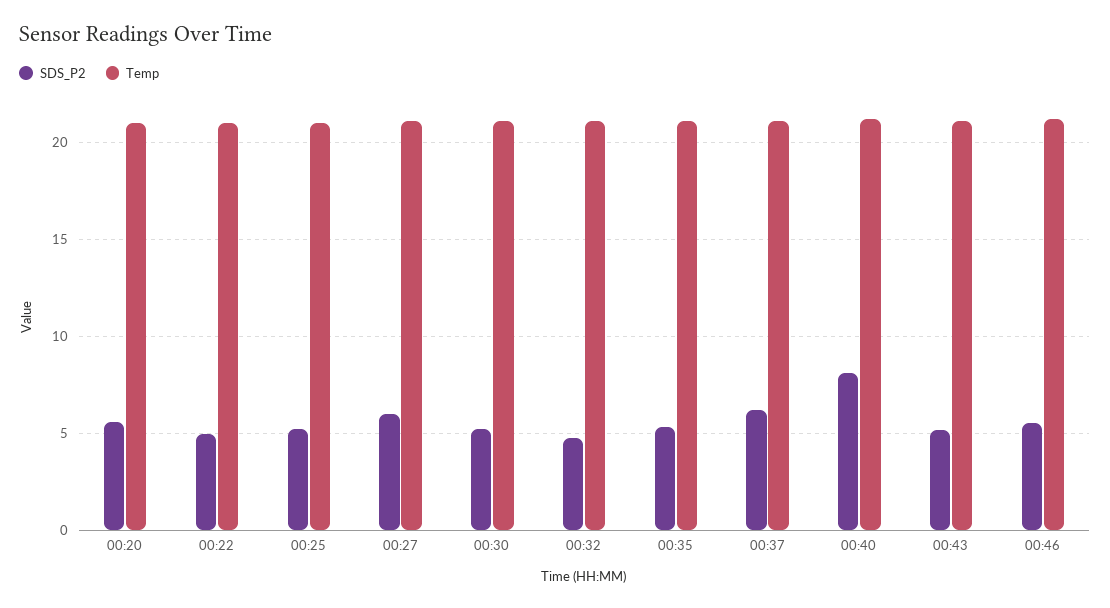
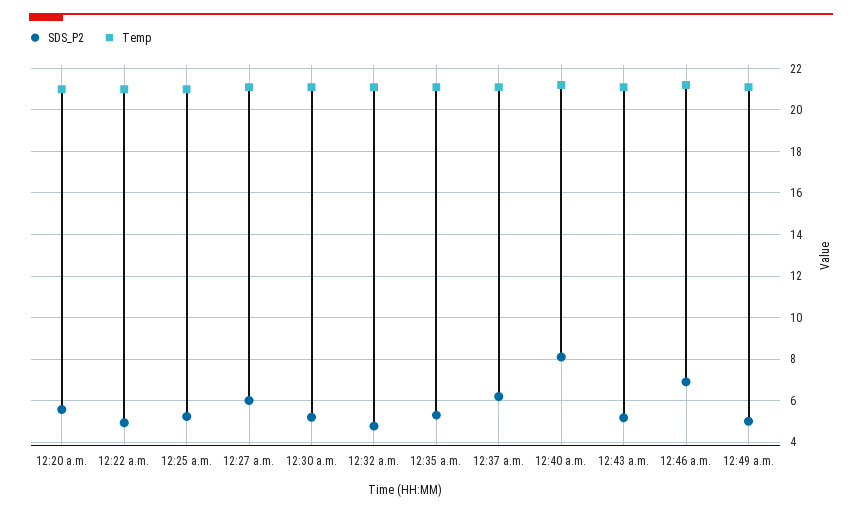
SDS_P2, 00:46: 5.5 -> 7
SDS_P2, 12:49 a.m.: none -> 5
Temp, 12:49 a.m.: none -> 21

